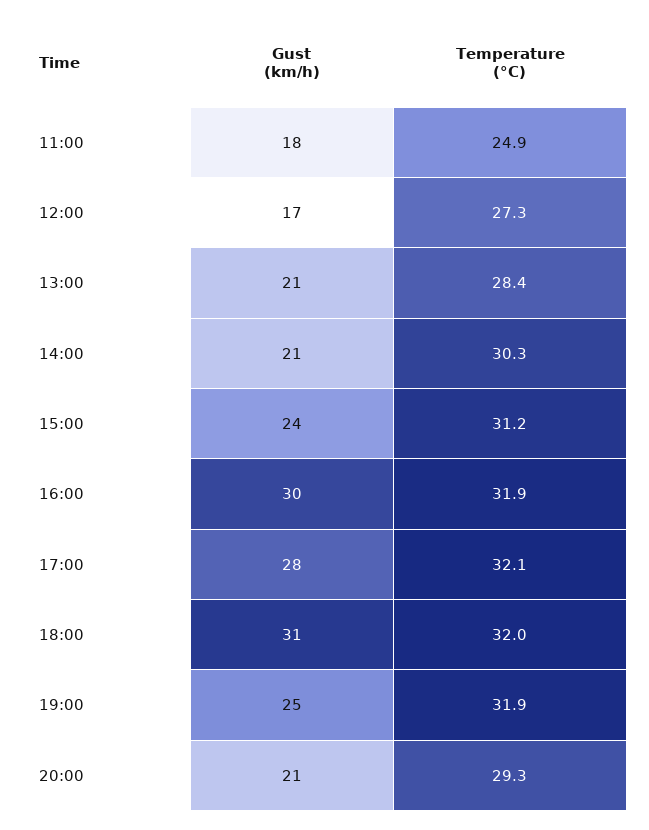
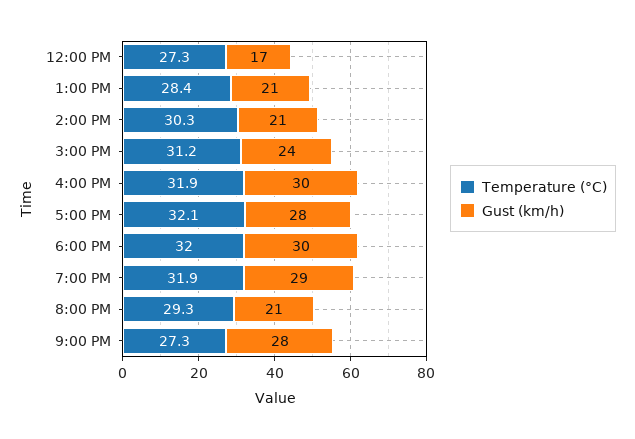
Gust (km/h), 11:00: 18 -> none
Temperature (°C), 11:00: 24.9 -> none
Gust (km/h), 18:00: 31 -> 30
Gust (km/h), 19:00: 25 -> 29
Temperature (°C), 9:00 PM: none -> 27.3
Gust (km/h), 9:00 PM: none -> 28

